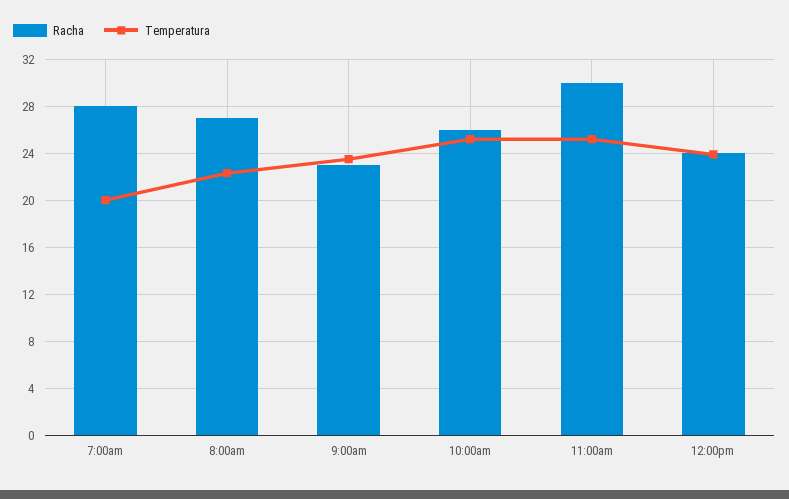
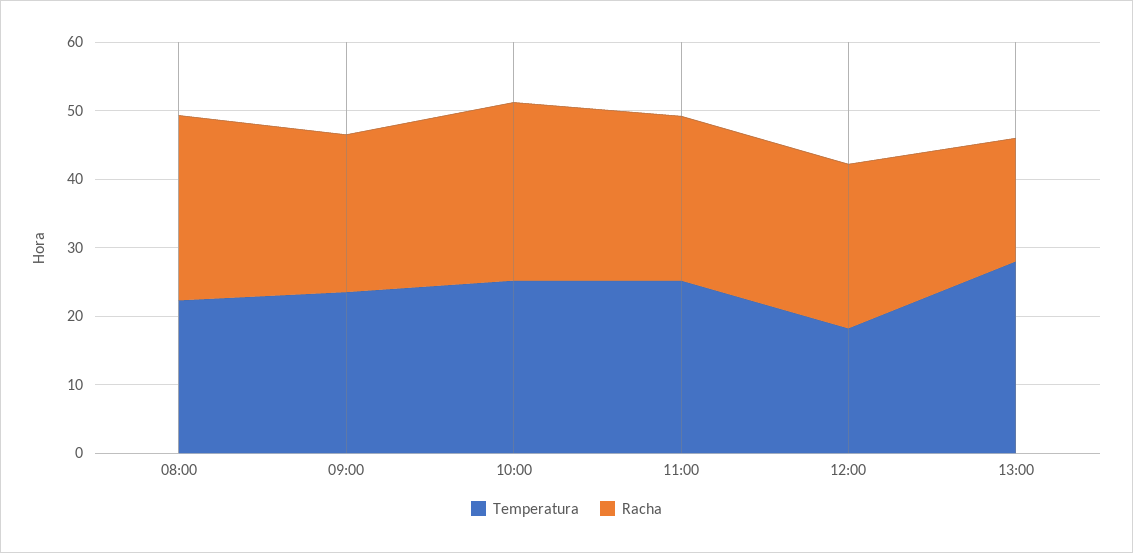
Racha, 7:00am: 28 -> none
Temperatura, 7:00am: 20 -> none
Racha, 11:00am: 30 -> 24
Temperatura, 12:00pm: 24 -> 18
Temperatura, 13:00: none -> 28
Racha, 13:00: none -> 18

